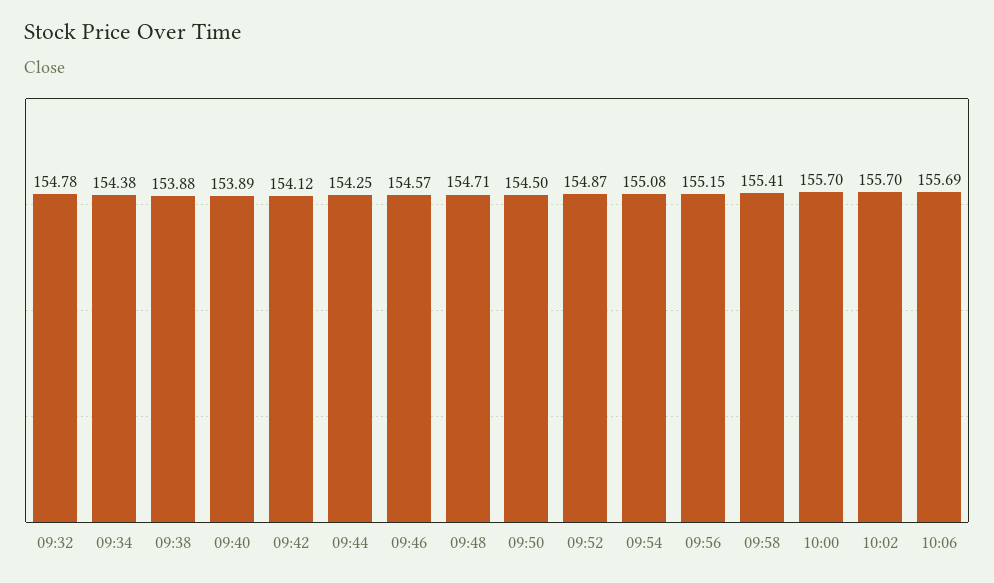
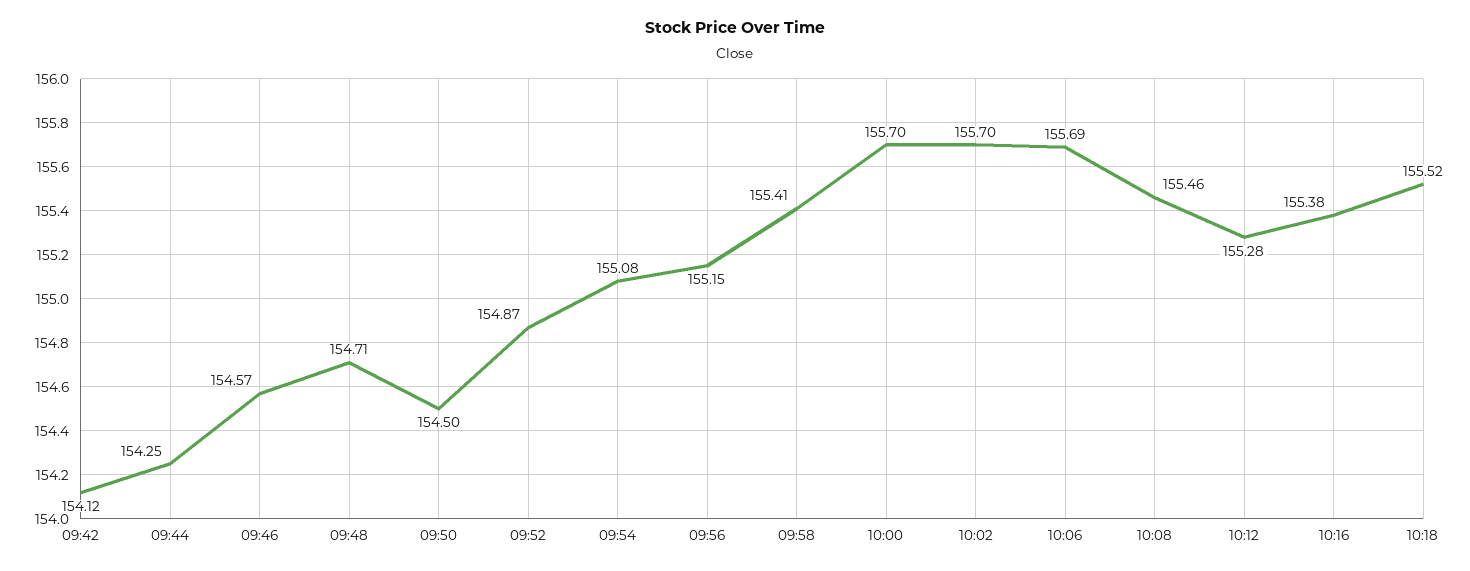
09:32: 154.78 -> none
09:34: 154.38 -> none
09:38: 153.88 -> none
09:40: 153.89 -> none
10:08: none -> 155.46
10:12: none -> 155.28
10:16: none -> 155.38
10:18: none -> 155.52

